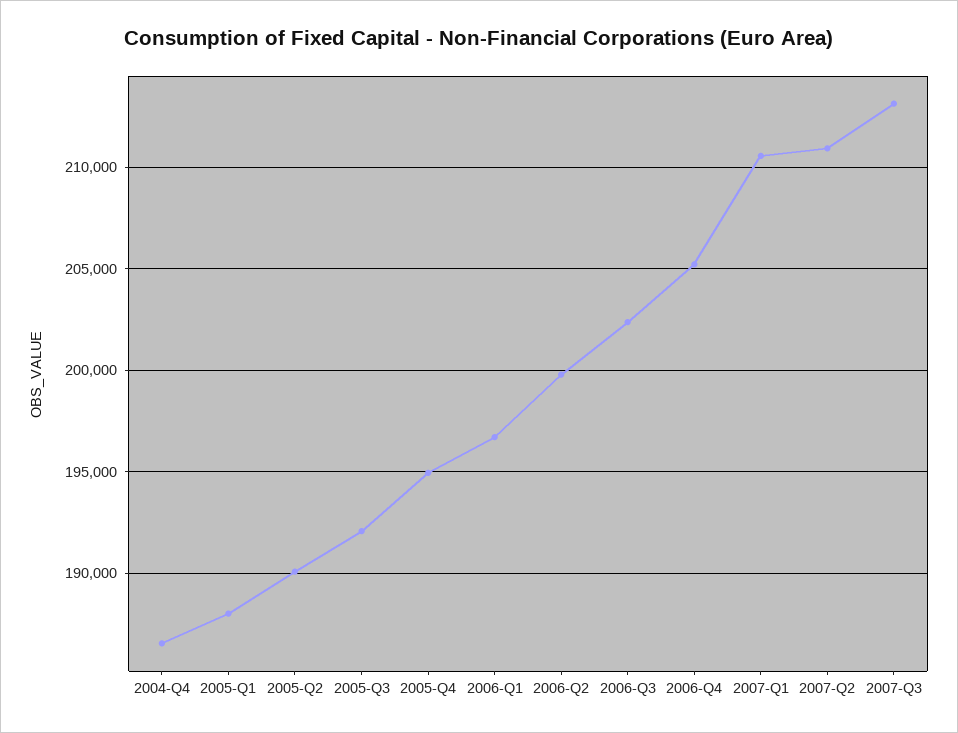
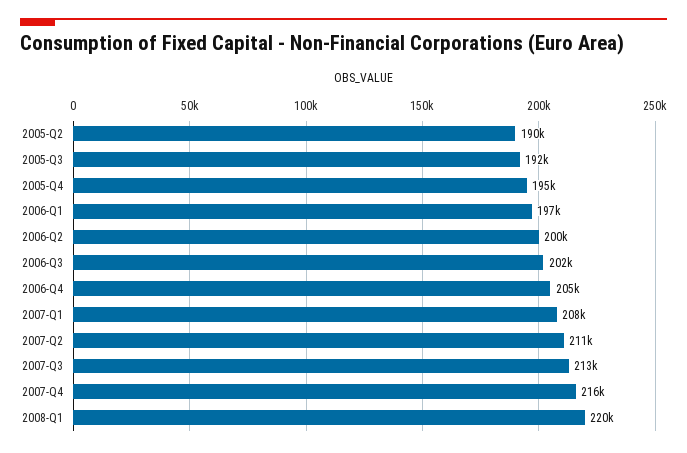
2004-Q4: 186500 -> none
2005-Q1: 188000 -> none
2007-Q1: 210500 -> 208000
2007-Q4: none -> 216000
2008-Q1: none -> 220000

